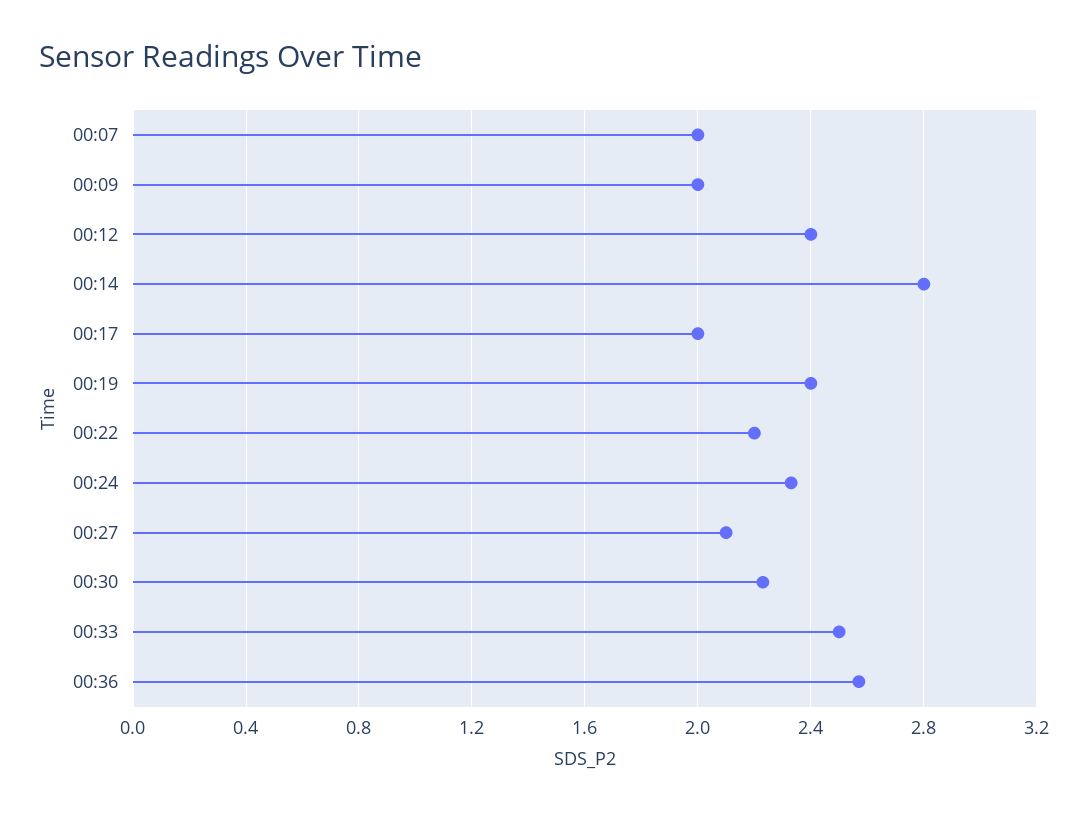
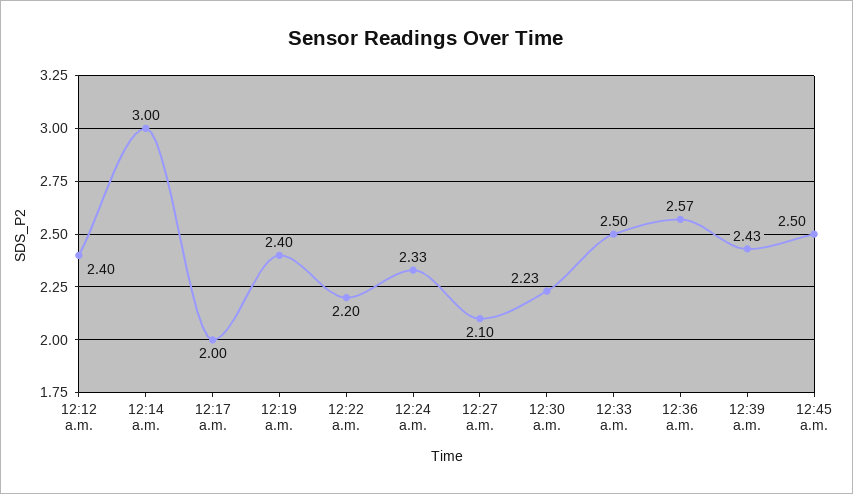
00:07: 2 -> none
00:09: 2 -> none
00:14: 2.8 -> 3
12:39 a.m.: none -> 2.43
12:45 a.m.: none -> 2.5

